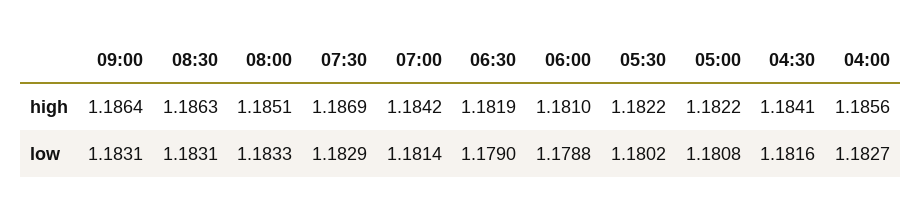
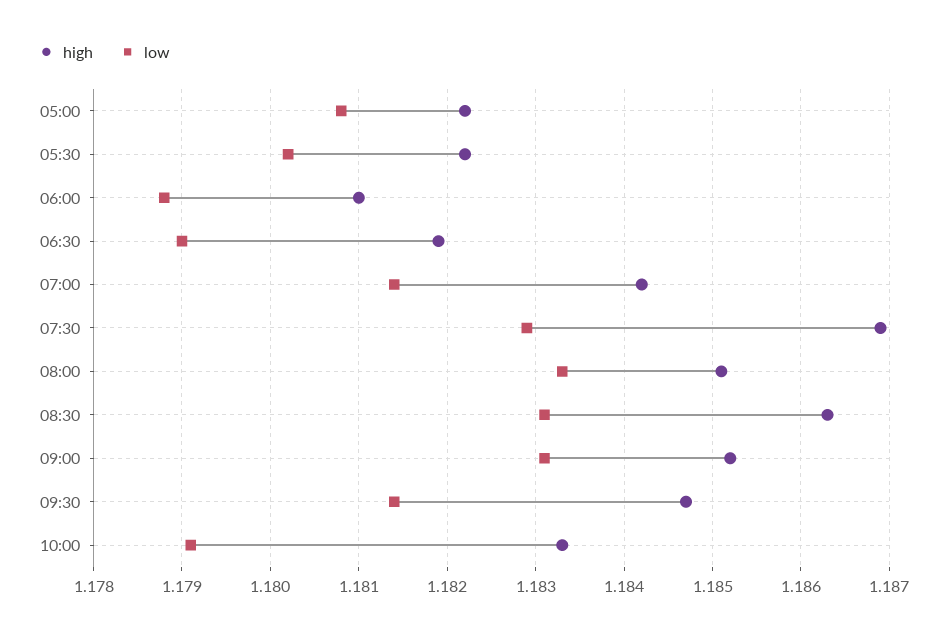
high, 09:00: 1.1864 -> 1.1852
high, 04:30: 1.1841 -> none
high, 04:00: 1.1856 -> none
low, 04:30: 1.1816 -> none
low, 04:00: 1.1827 -> none
high, 09:30: none -> 1.1847
low, 09:30: none -> 1.1814
high, 10:00: none -> 1.1833
low, 10:00: none -> 1.1791

